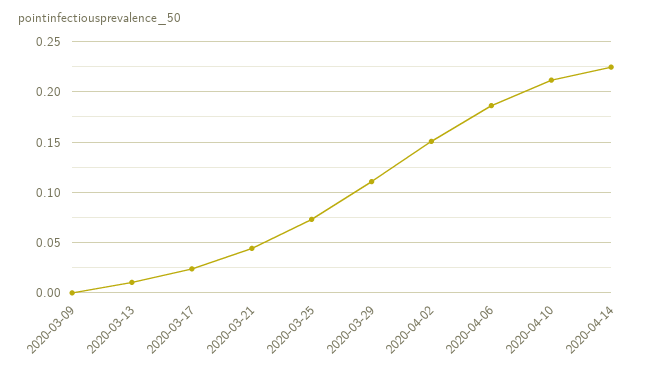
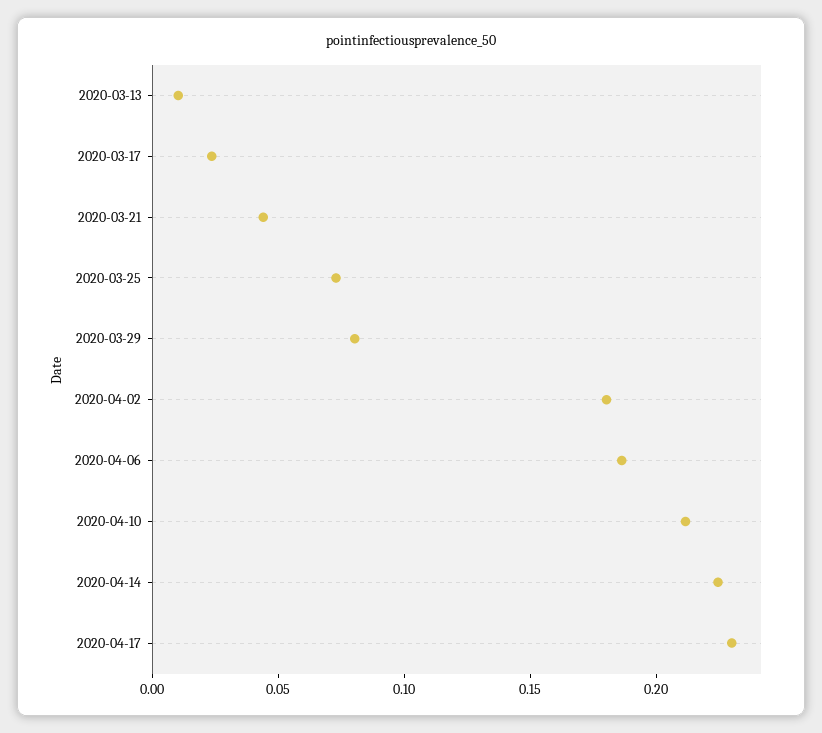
2020-03-09: 0 -> none
2020-03-29: 0.11 -> 0.08
2020-04-02: 0.15 -> 0.18
2020-04-17: none -> 0.23

